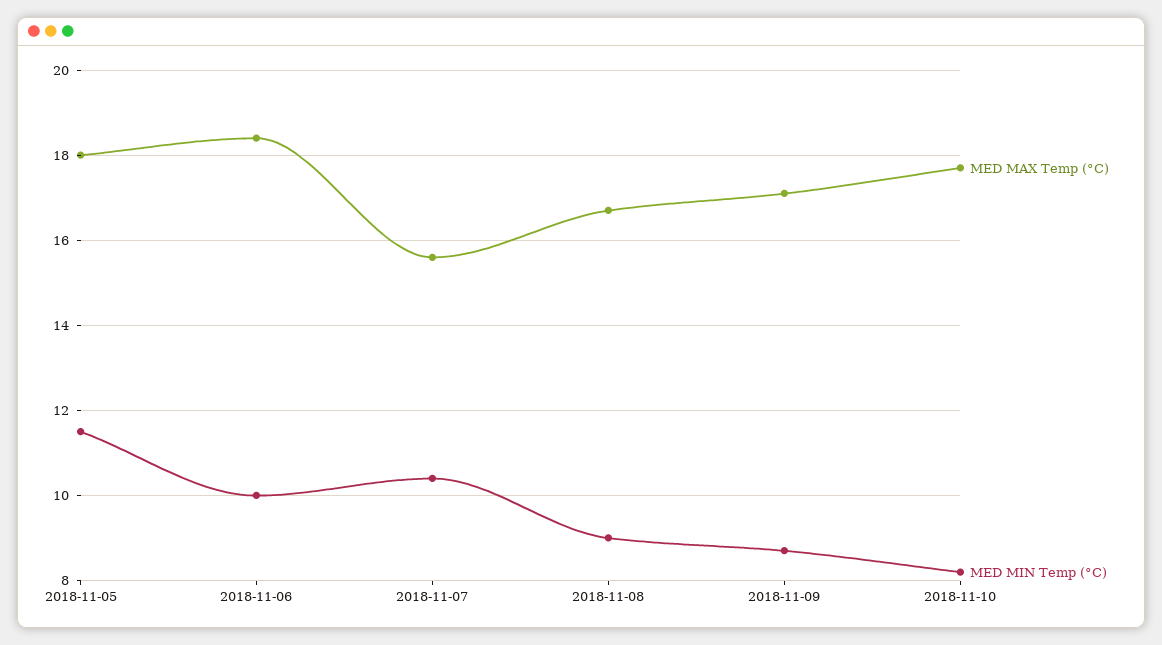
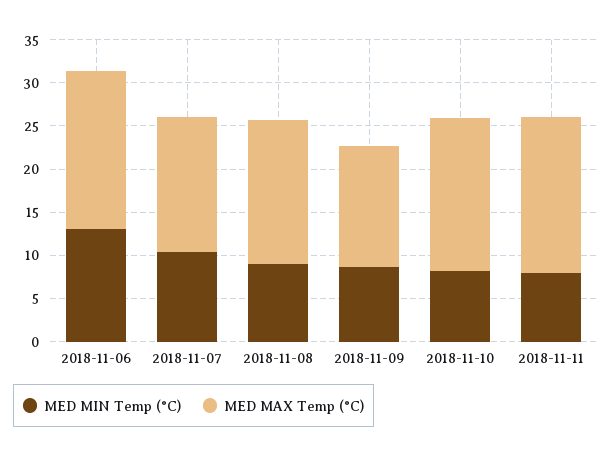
MED MAX Temp (°C), 2018-11-05: 18 -> none
MED MIN Temp (°C), 2018-11-05: 11.5 -> none
MED MIN Temp (°C), 2018-11-06: 10 -> 13
MED MAX Temp (°C), 2018-11-09: 17 -> 14
MED MIN Temp (°C), 2018-11-11: none -> 8
MED MAX Temp (°C), 2018-11-11: none -> 18

